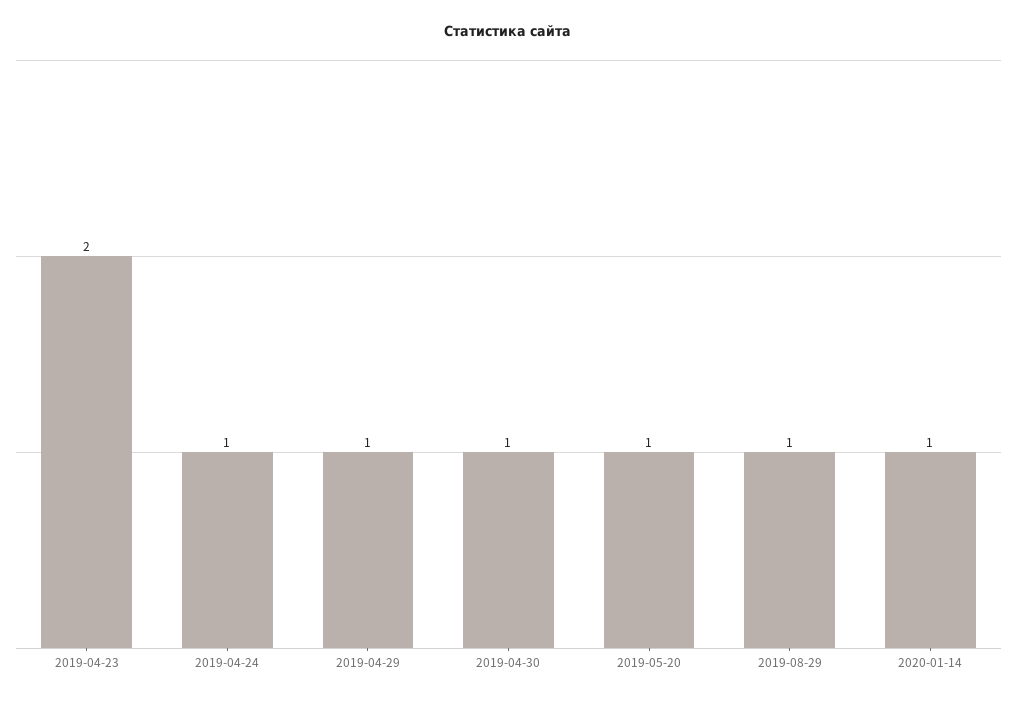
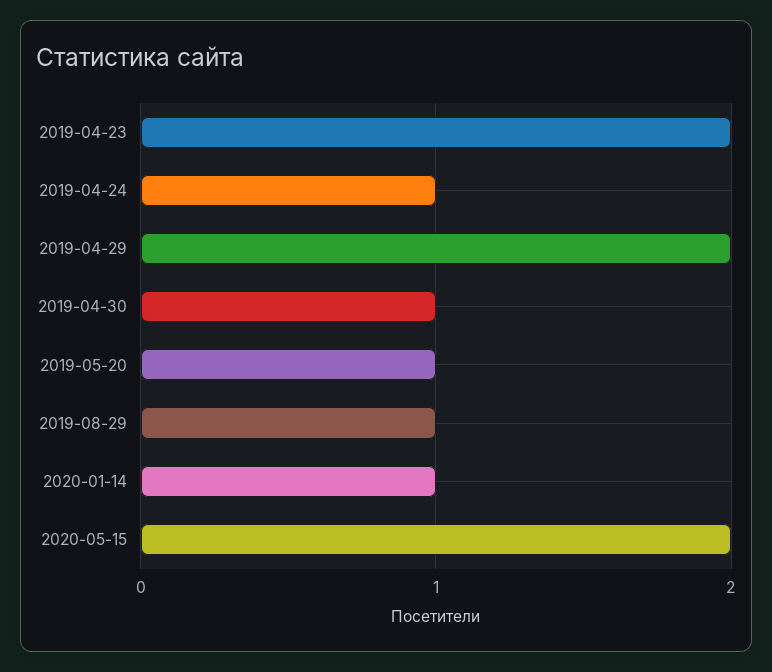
2019-04-29: 1 -> 2
2020-05-15: none -> 2

